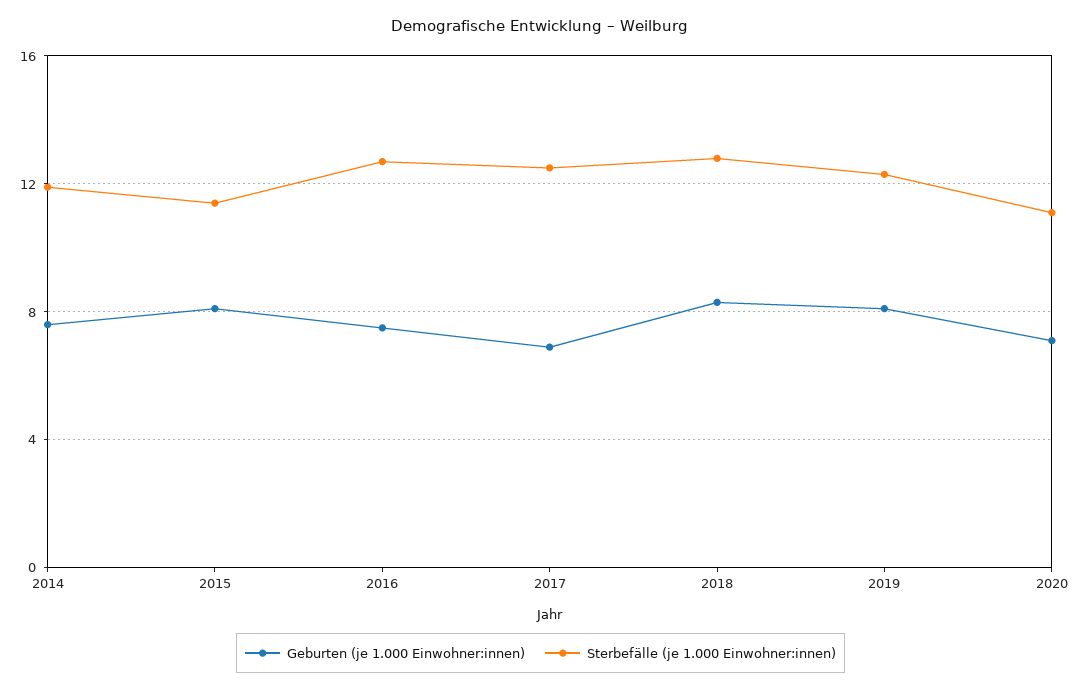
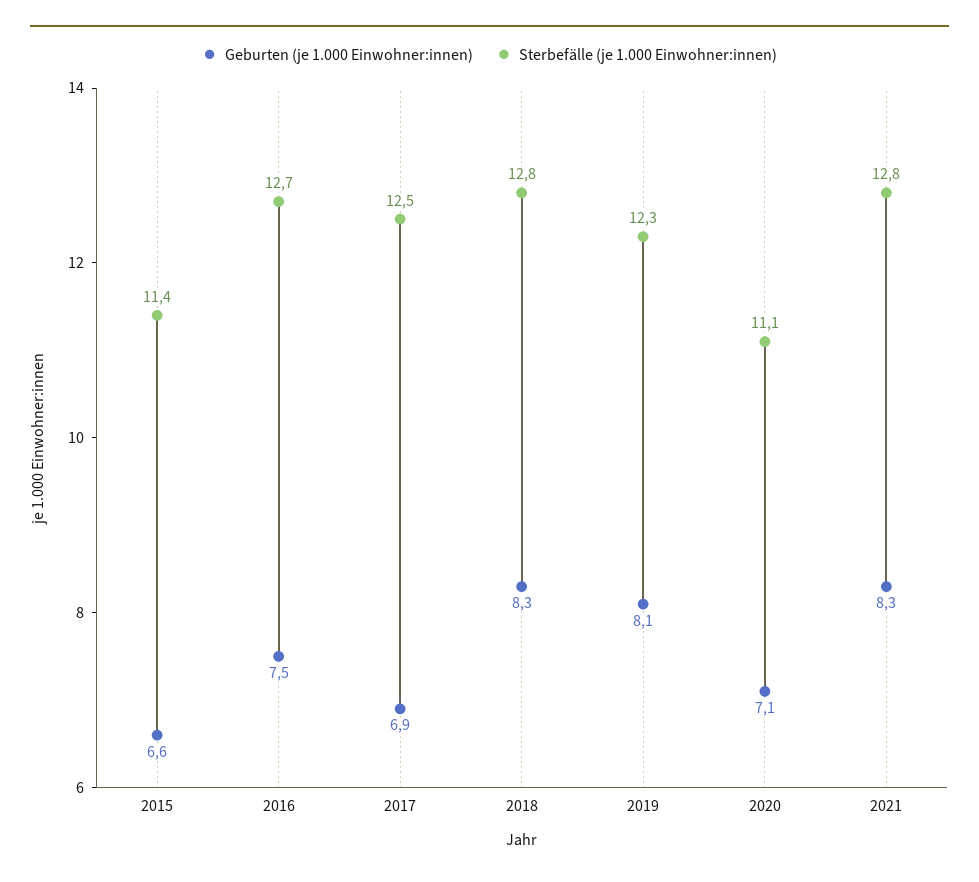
Geburten (je 1.000 Einwohner:innen), 2014: 7.5 -> none
Sterbefälle (je 1.000 Einwohner:innen), 2014: 12 -> none
Geburten (je 1.000 Einwohner:innen), 2015: 8 -> 6.6
Geburten (je 1.000 Einwohner:innen), 2021: none -> 8.3
Sterbefälle (je 1.000 Einwohner:innen), 2021: none -> 12.8

